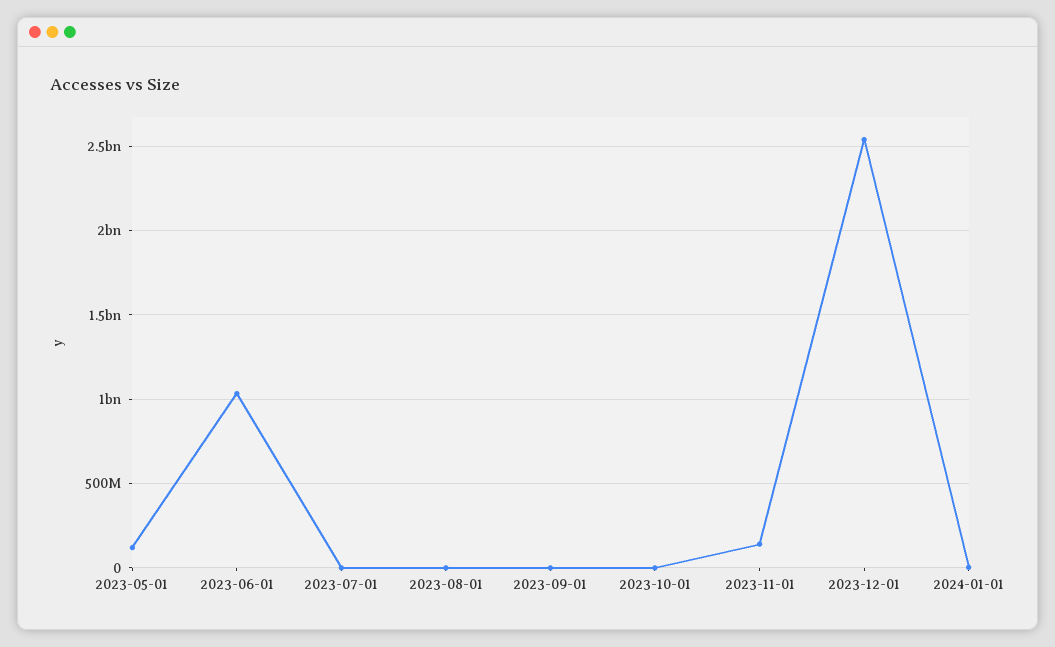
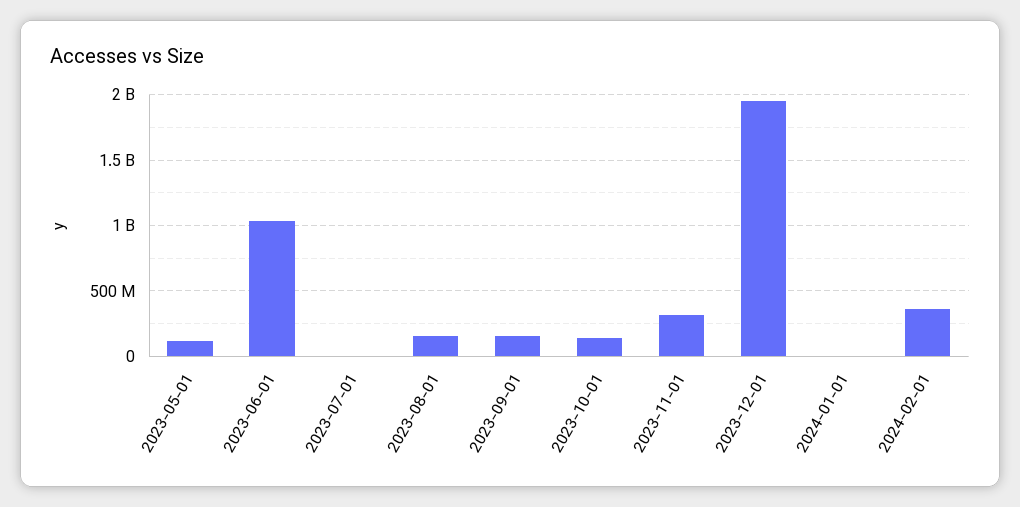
2023-08-01: 0 -> 150000000
2023-09-01: 0 -> 150000000
2023-10-01: 0 -> 150000000
2023-11-01: 150000000 -> 300000000
2023-12-01: 2550000000 -> 1950000000
2024-02-01: none -> 350000000

